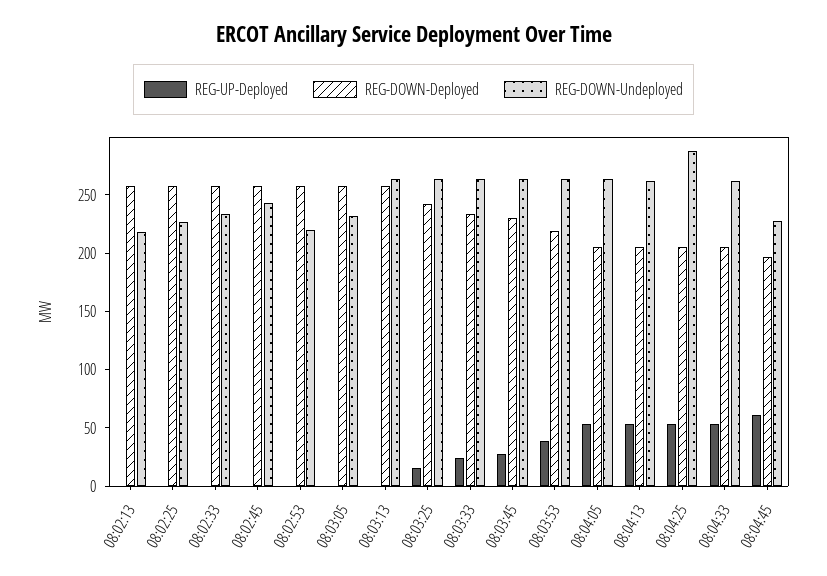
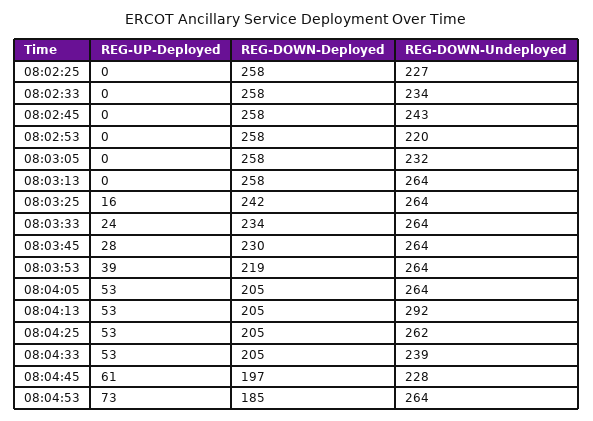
REG-UP-Deployed, 08:02:13: 0 -> none
REG-DOWN-Deployed, 08:02:13: 260 -> none
REG-DOWN-Undeployed, 08:02:13: 220 -> none
REG-DOWN-Undeployed, 08:04:13: 260 -> 292
REG-DOWN-Undeployed, 08:04:25: 290 -> 262
REG-DOWN-Undeployed, 08:04:33: 260 -> 239
REG-UP-Deployed, 08:04:53: none -> 73
REG-DOWN-Deployed, 08:04:53: none -> 185
REG-DOWN-Undeployed, 08:04:53: none -> 264

